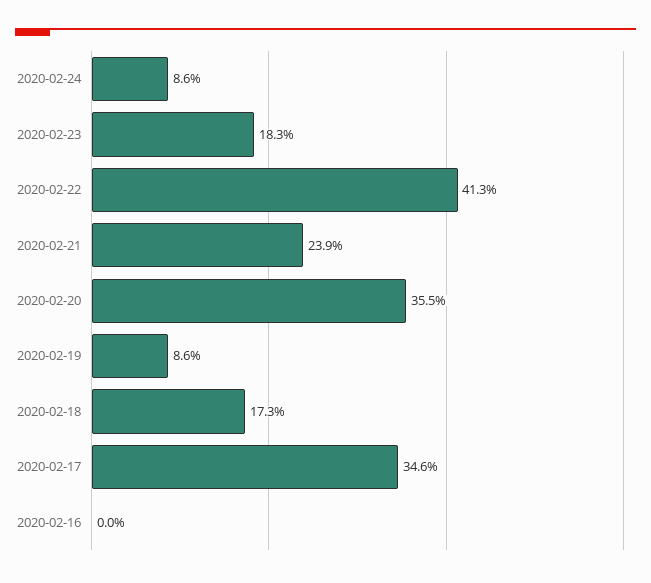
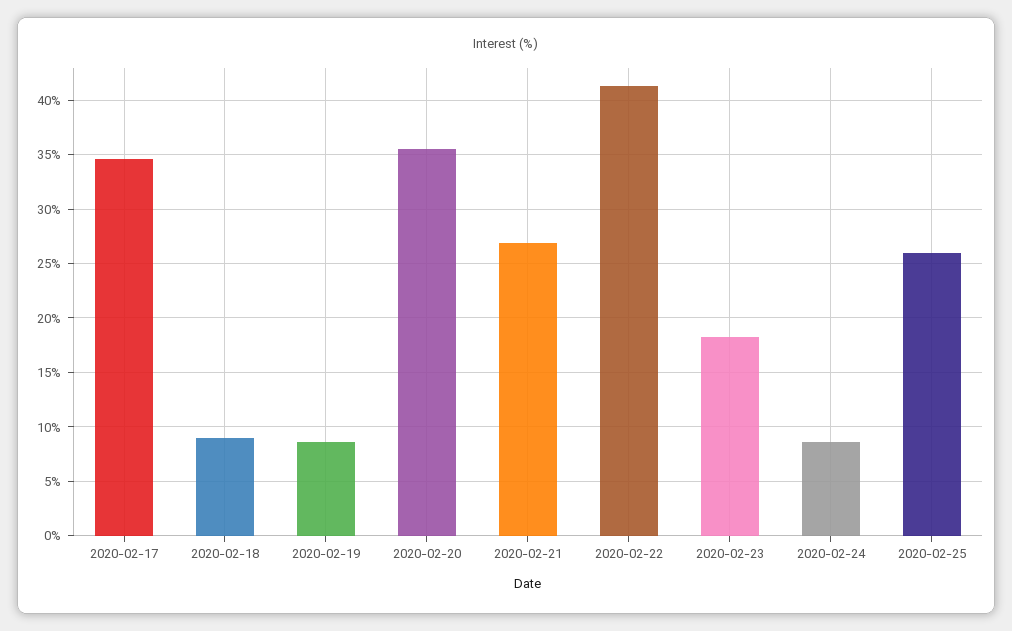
2020-02-21: 23.9 -> 27
2020-02-18: 17.3 -> 9
2020-02-16: 0 -> none
2020-02-25: none -> 26

